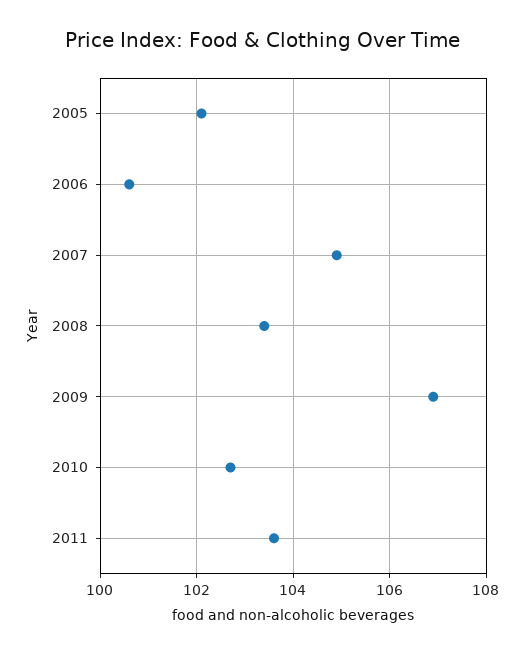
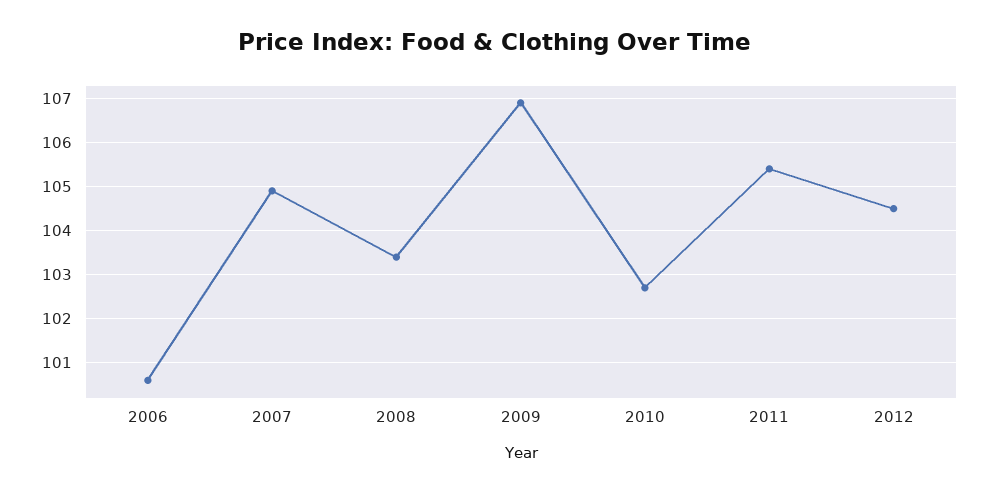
2005: 102 -> none
2011: 103.5 -> 105.5
2012: none -> 104.5

